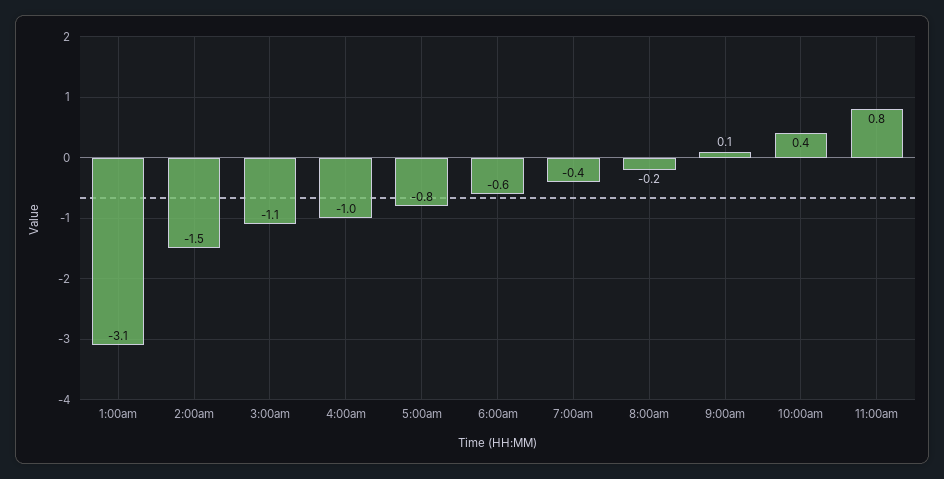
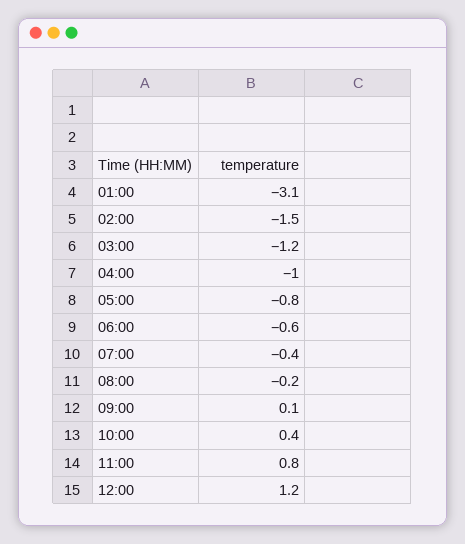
3:00am: -1.1 -> -1.2
12:00: none -> 1.2

